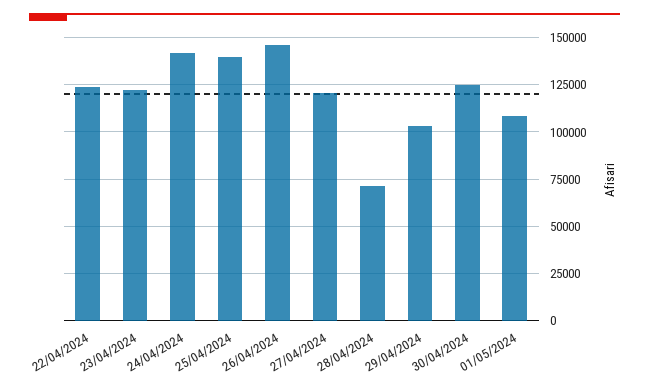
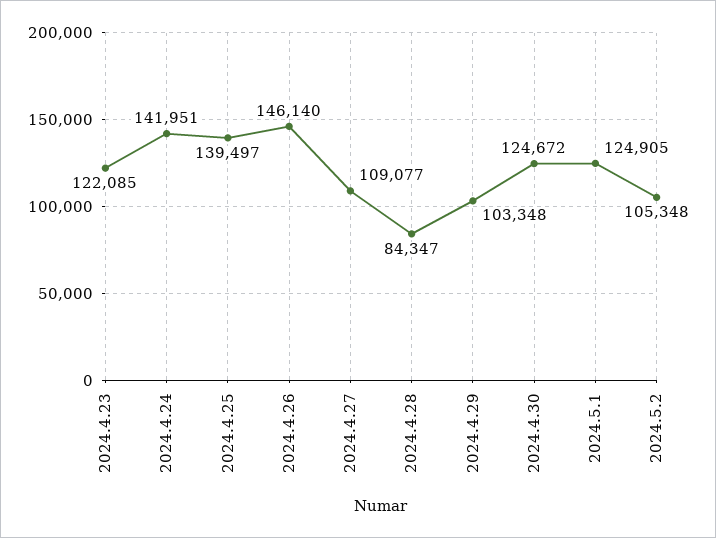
22/04/2024: 125000 -> none
27/04/2024: 120000 -> 109077
28/04/2024: 70000 -> 84347
01/05/2024: 110000 -> 124905
2024.5.2: none -> 105348

